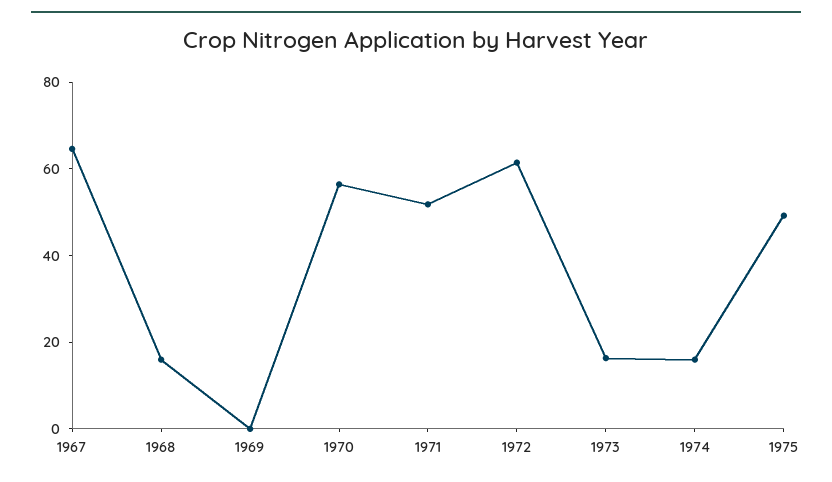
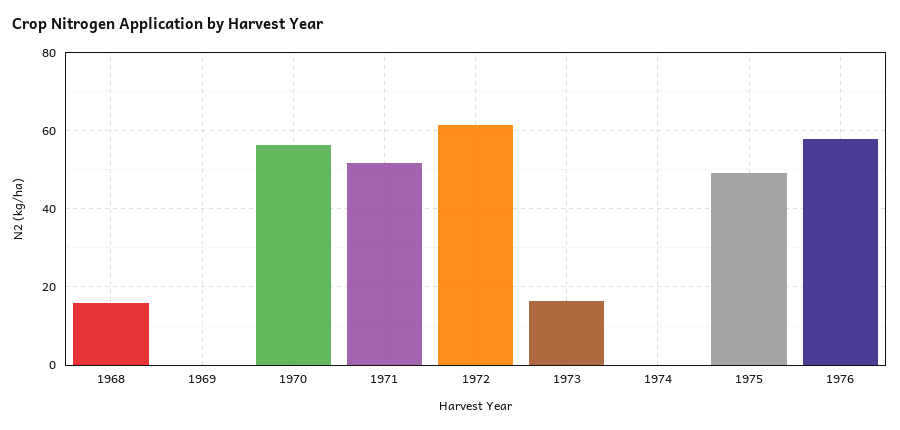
1967: 65 -> none
1974: 15 -> 0
1976: none -> 58

